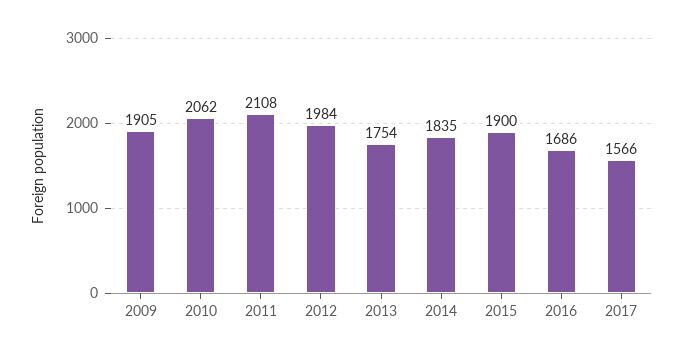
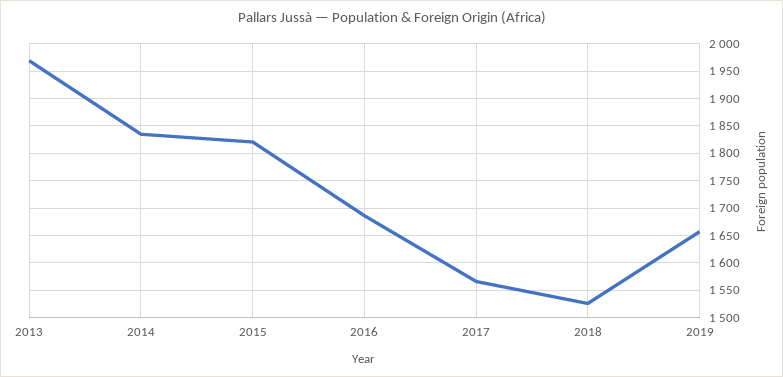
2009: 1905 -> none
2010: 2062 -> none
2011: 2108 -> none
2012: 1984 -> none
2013: 1754 -> 1975
2015: 1900 -> 1825
2018: none -> 1525
2019: none -> 1650

